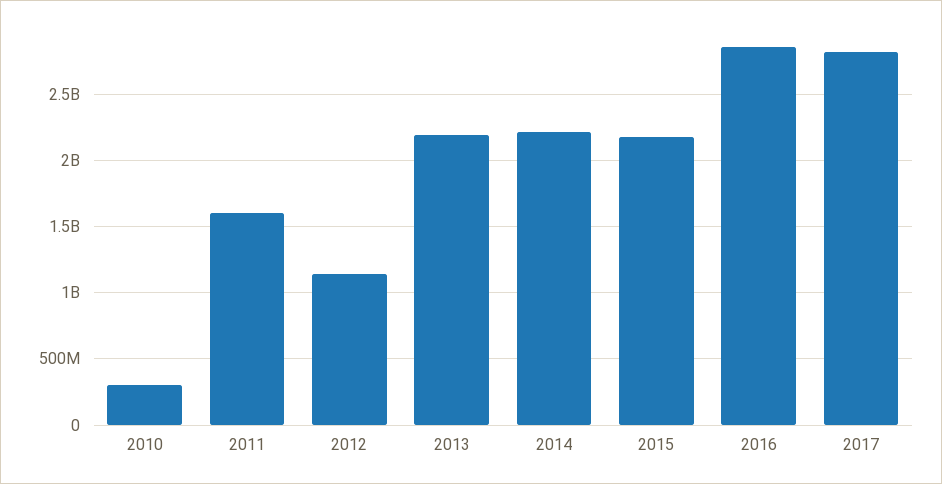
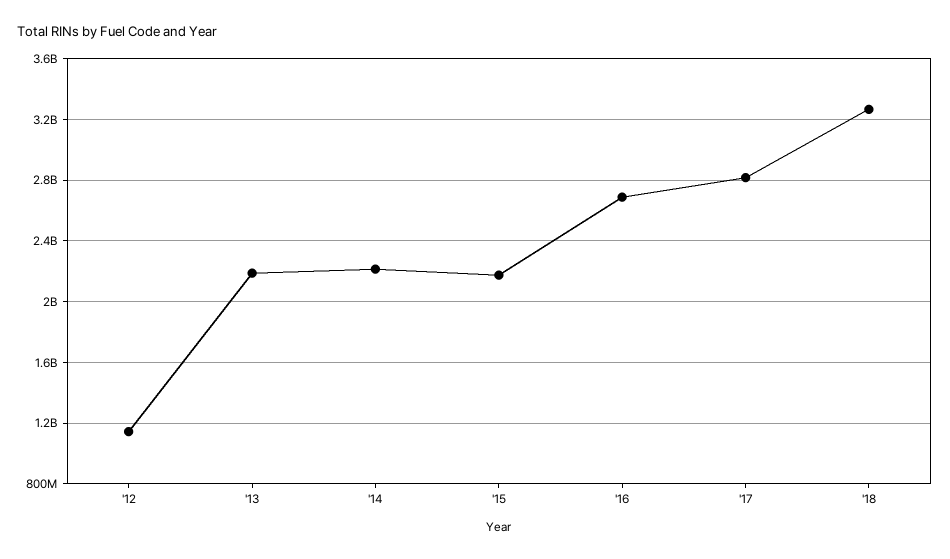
2010: 300000000 -> none
2011: 1600000000 -> none
2016: 2850000000 -> 2700000000
'18: none -> 3250000000

